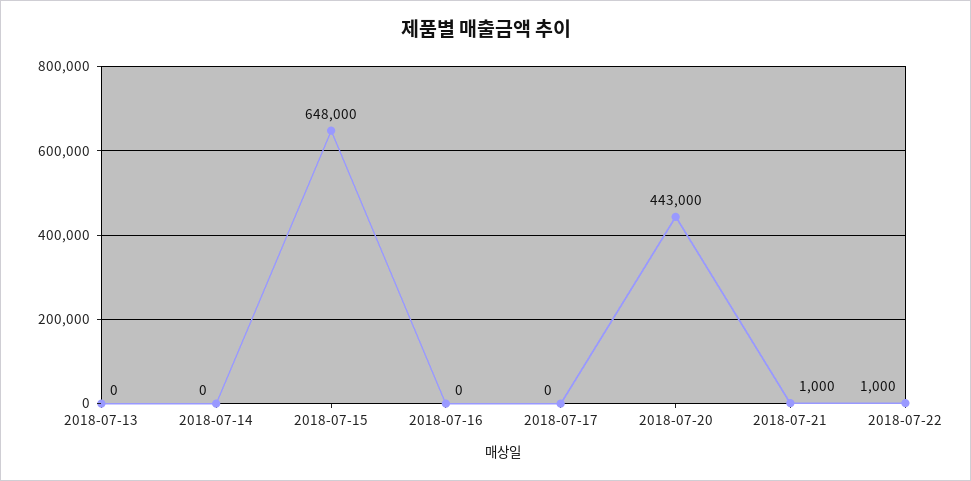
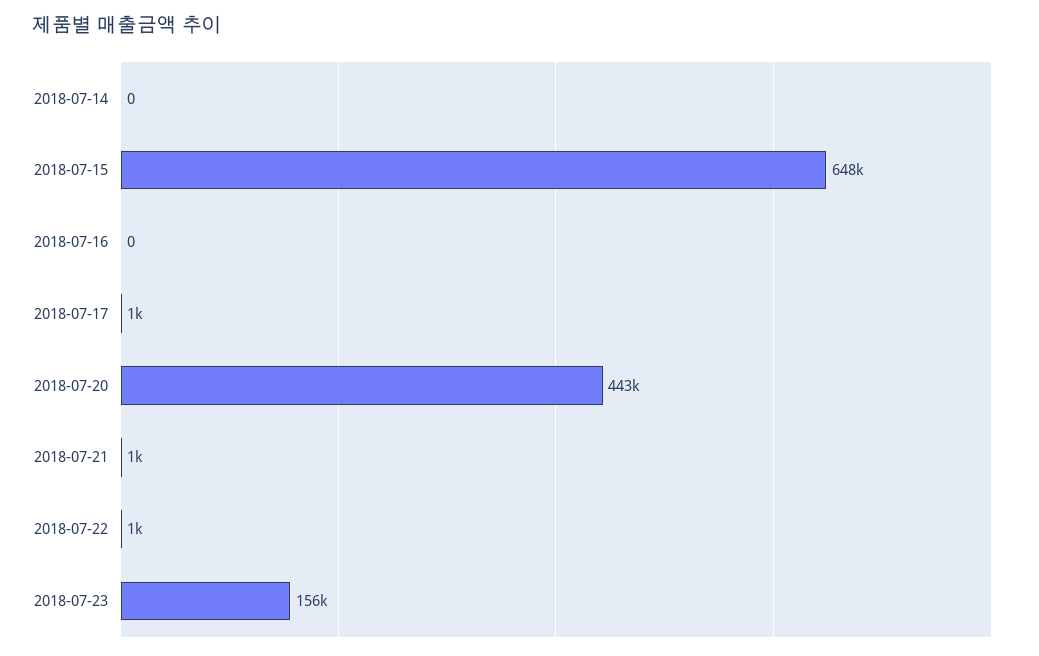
2018-07-13: 0 -> none
2018-07-17: 0 -> 1000
2018-07-23: none -> 156000

